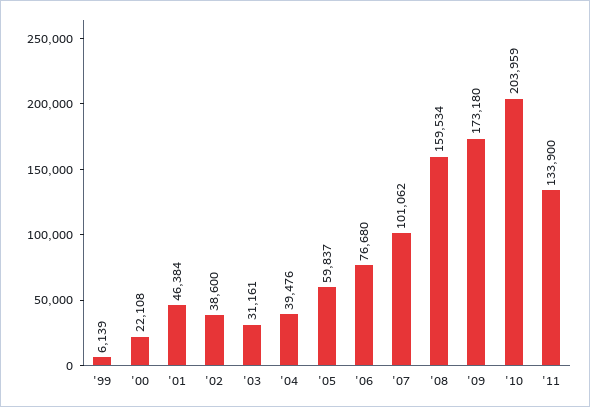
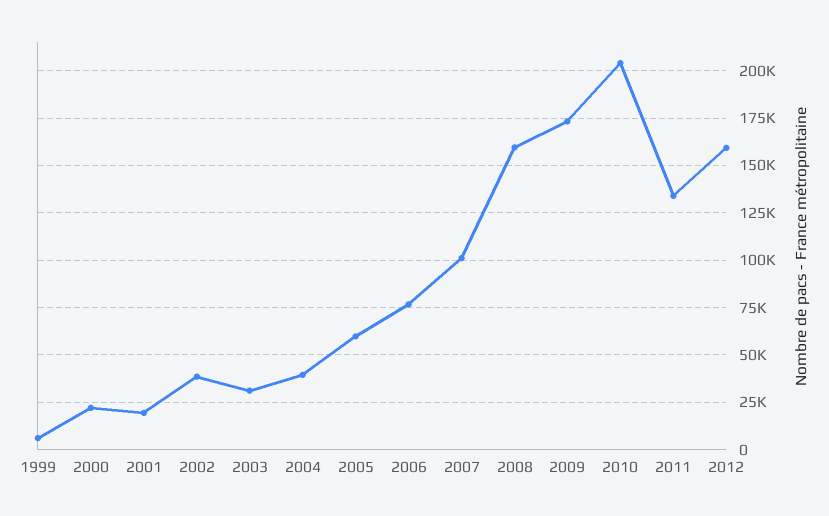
'01: 46384 -> 20000
2012: none -> 160000

